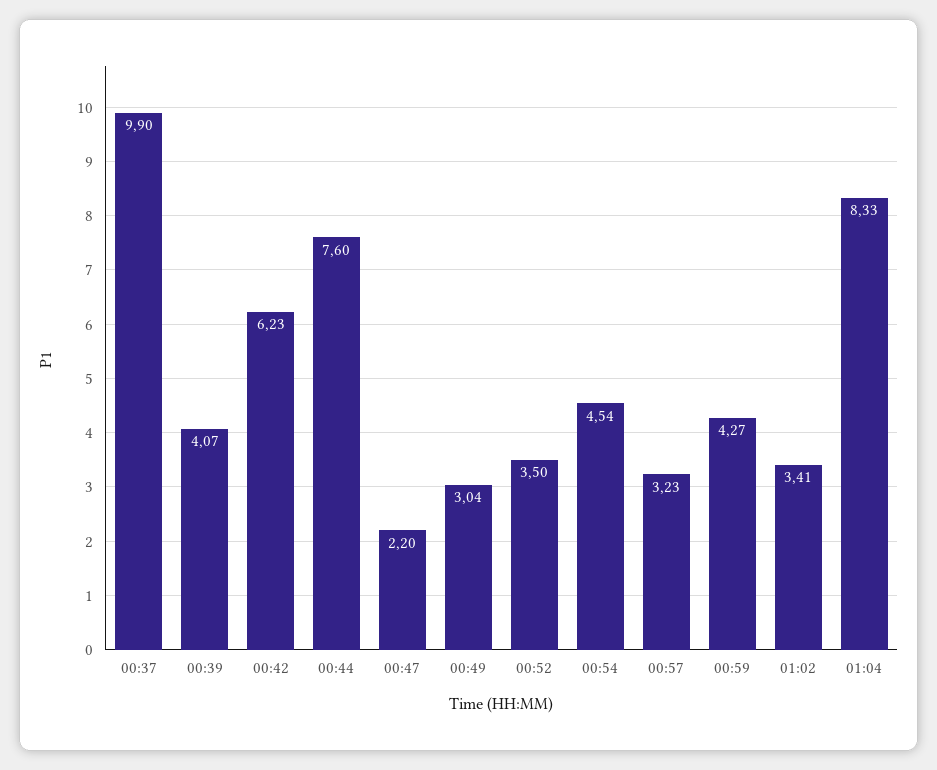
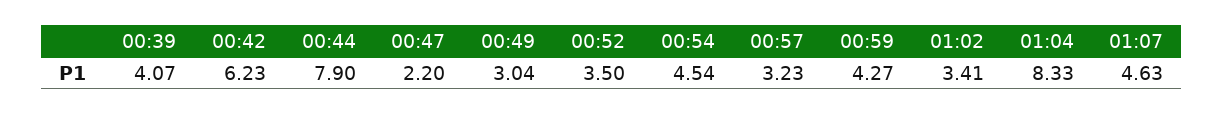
00:37: 9.9 -> none
00:44: 7.6 -> 7.9
01:07: none -> 4.63

